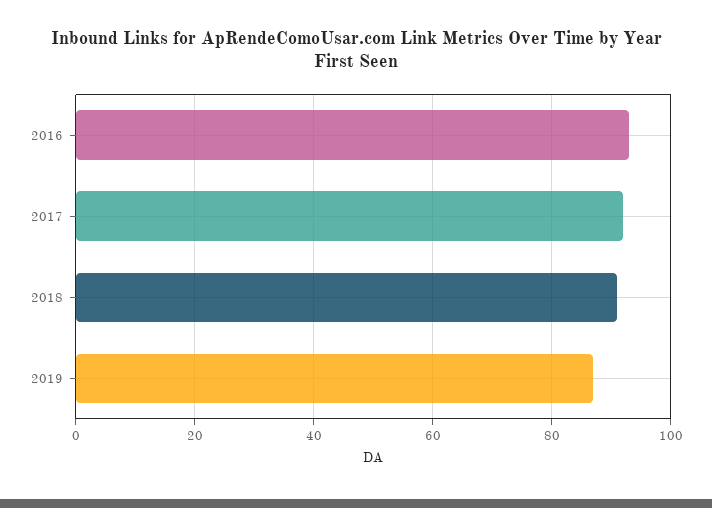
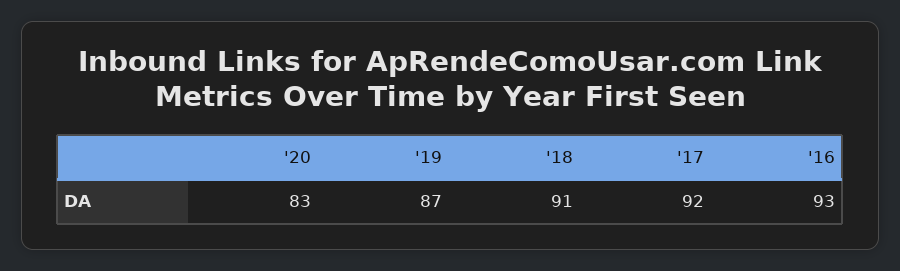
'20: none -> 83

